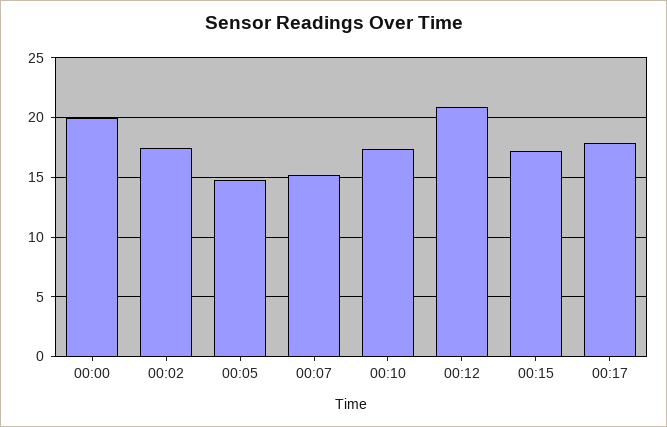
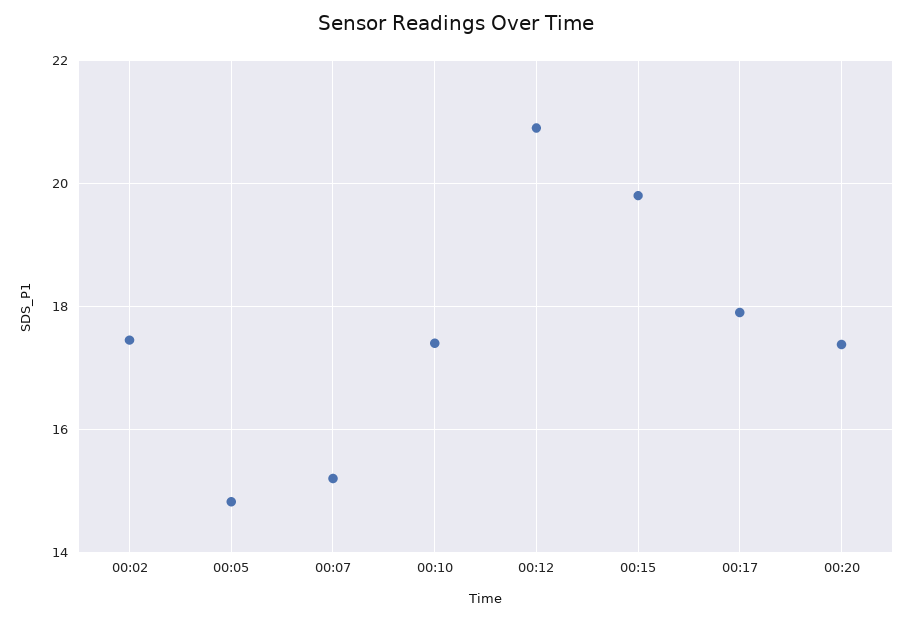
00:00: 20 -> none
00:15: 17 -> 19.8
00:20: none -> 17.4

